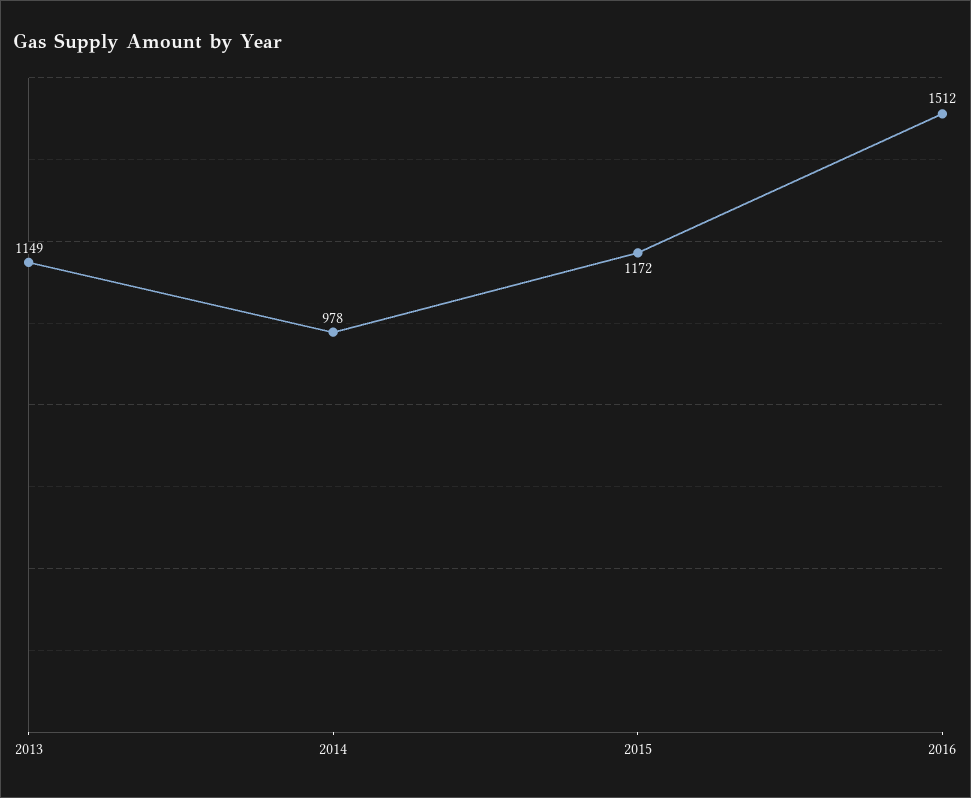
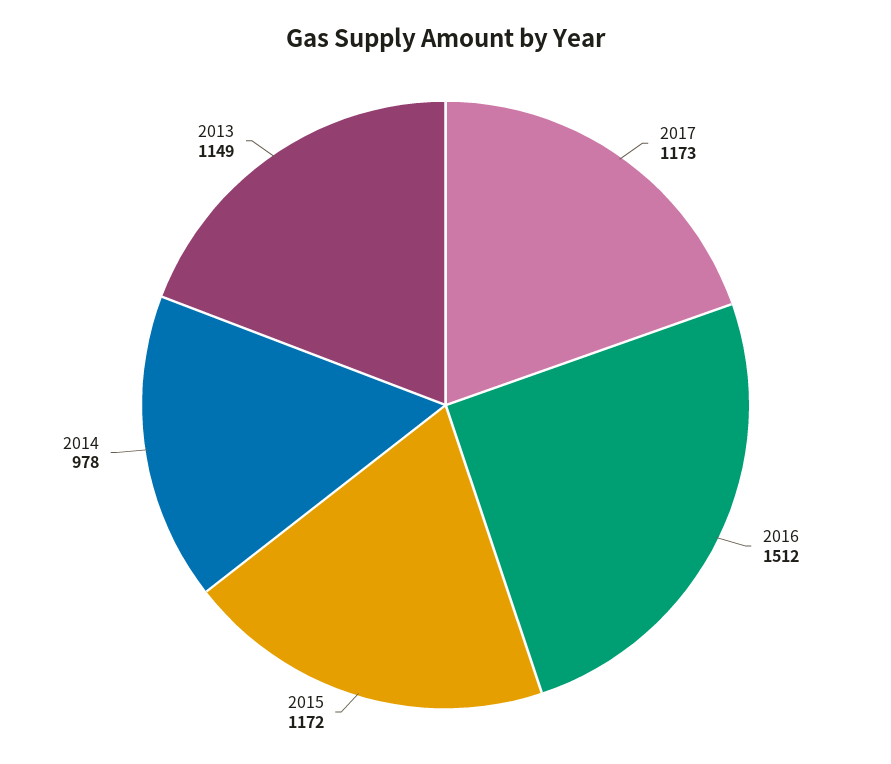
2017: none -> 1173

